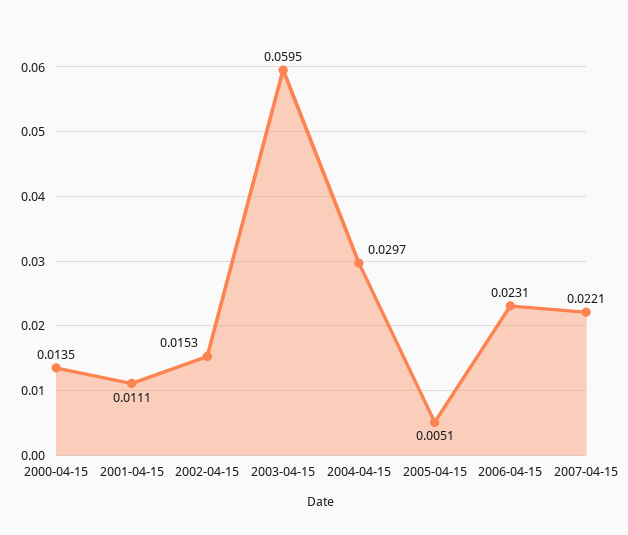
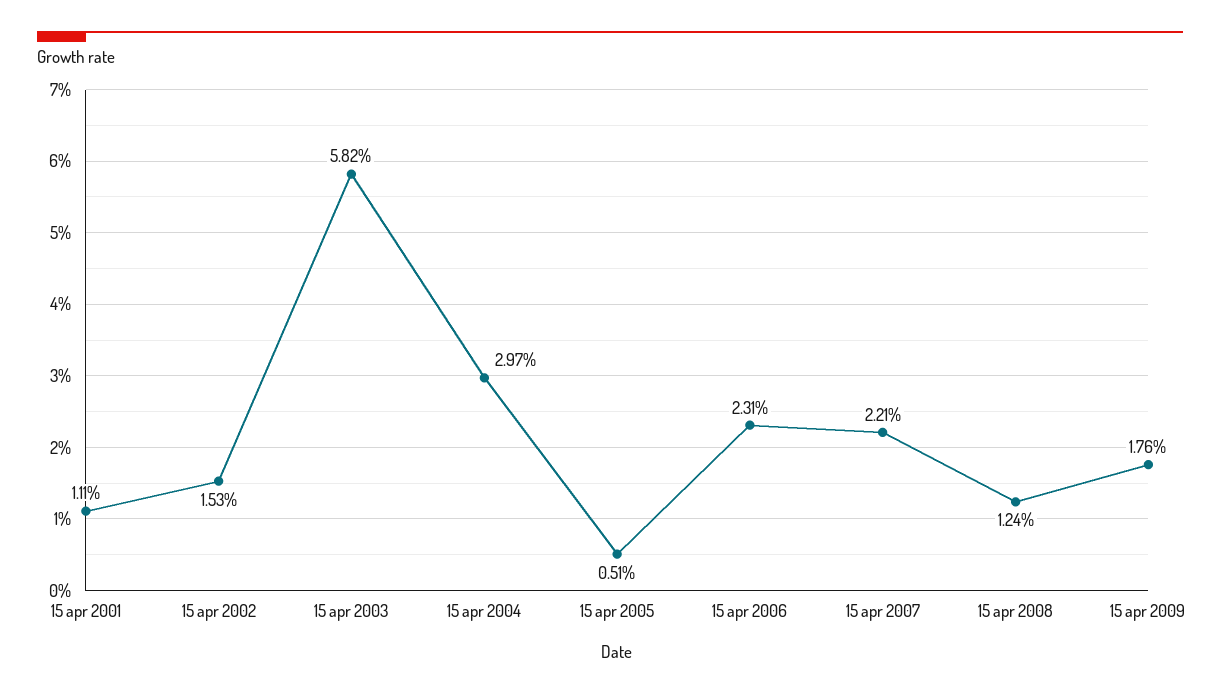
2000-04-15: 0.0135 -> none
2003-04-15: 0.0595 -> 0.0582
15 apr 2008: none -> 0.0124
15 apr 2009: none -> 0.0176

